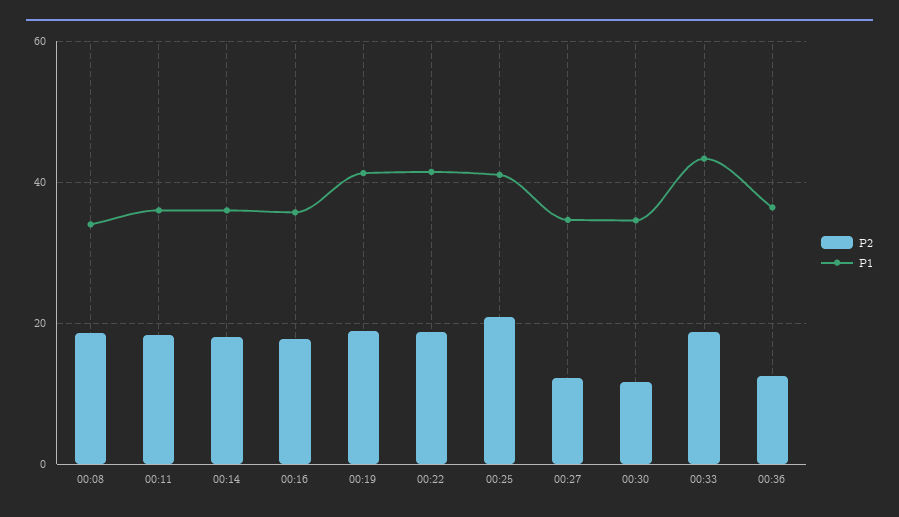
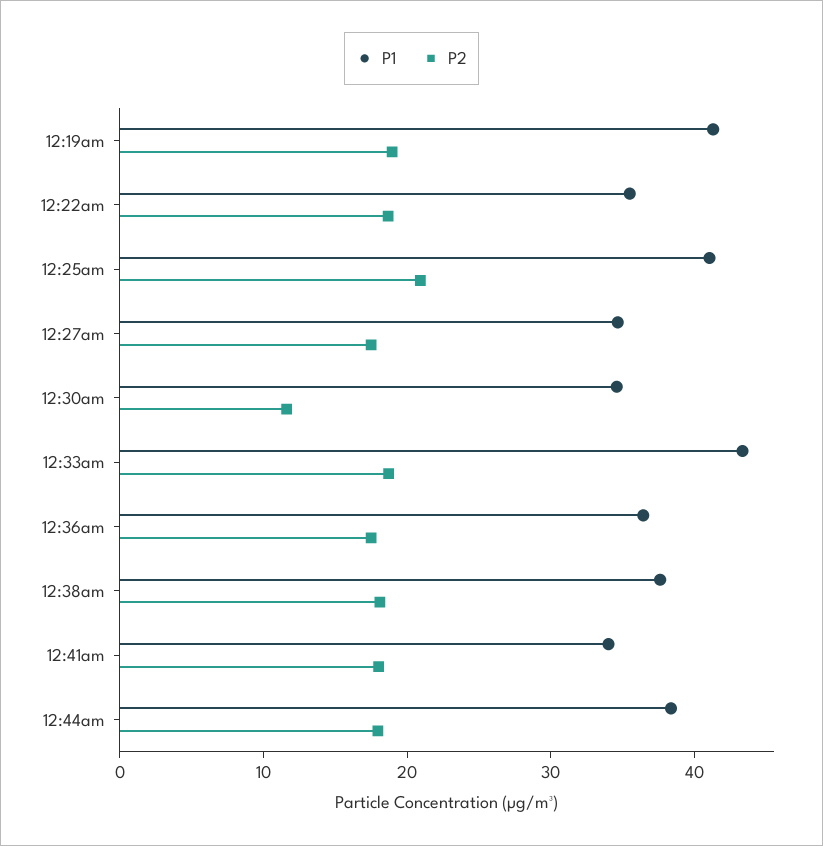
P2, 00:08: 18 -> none
P1, 00:08: 34 -> none
P2, 00:11: 18 -> none
P1, 00:11: 36 -> none
P2, 00:14: 18 -> none
P1, 00:14: 36 -> none
P2, 00:16: 18 -> none
P1, 00:16: 36 -> none
P1, 00:22: 42 -> 36
P2, 00:27: 12 -> 18
P2, 00:36: 12 -> 18
P1, 12:38am: none -> 38
P2, 12:38am: none -> 18
P1, 12:41am: none -> 34
P2, 12:41am: none -> 18
P1, 12:44am: none -> 38
P2, 12:44am: none -> 18

